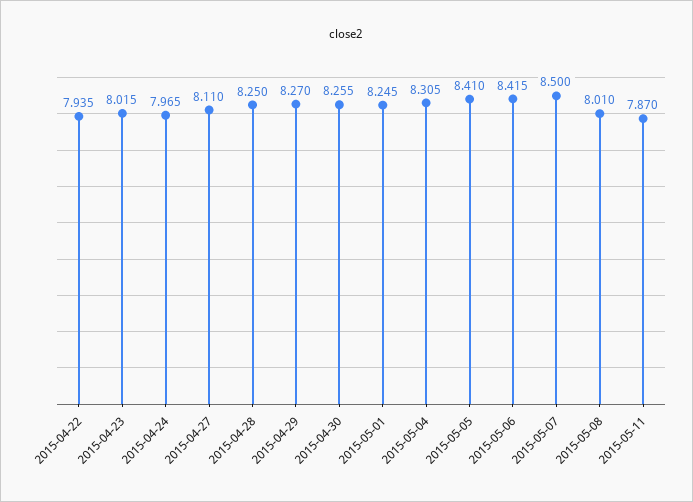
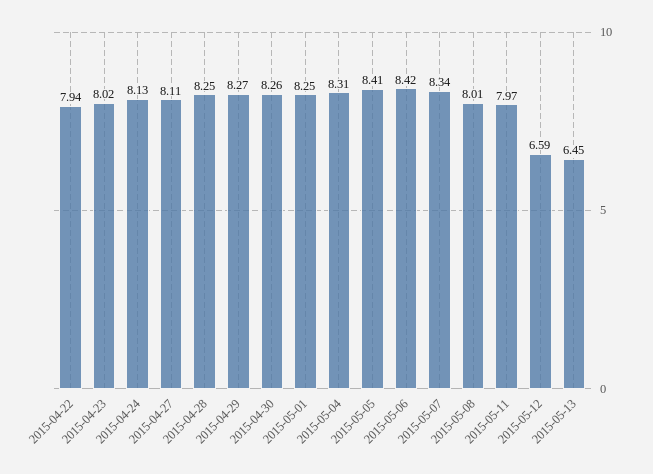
2015-04-24: 7.965 -> 8.13
2015-05-07: 8.5 -> 8.34
2015-05-11: 7.87 -> 7.97
2015-05-12: none -> 6.59
2015-05-13: none -> 6.45

